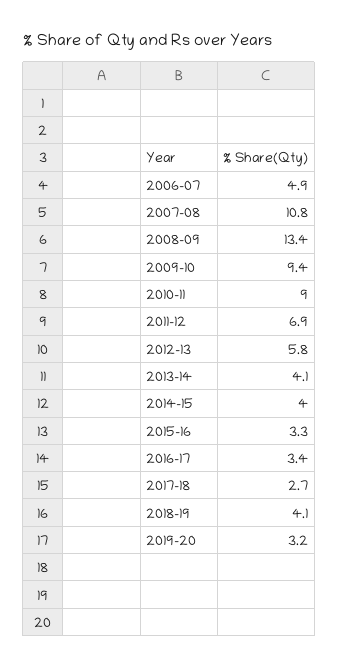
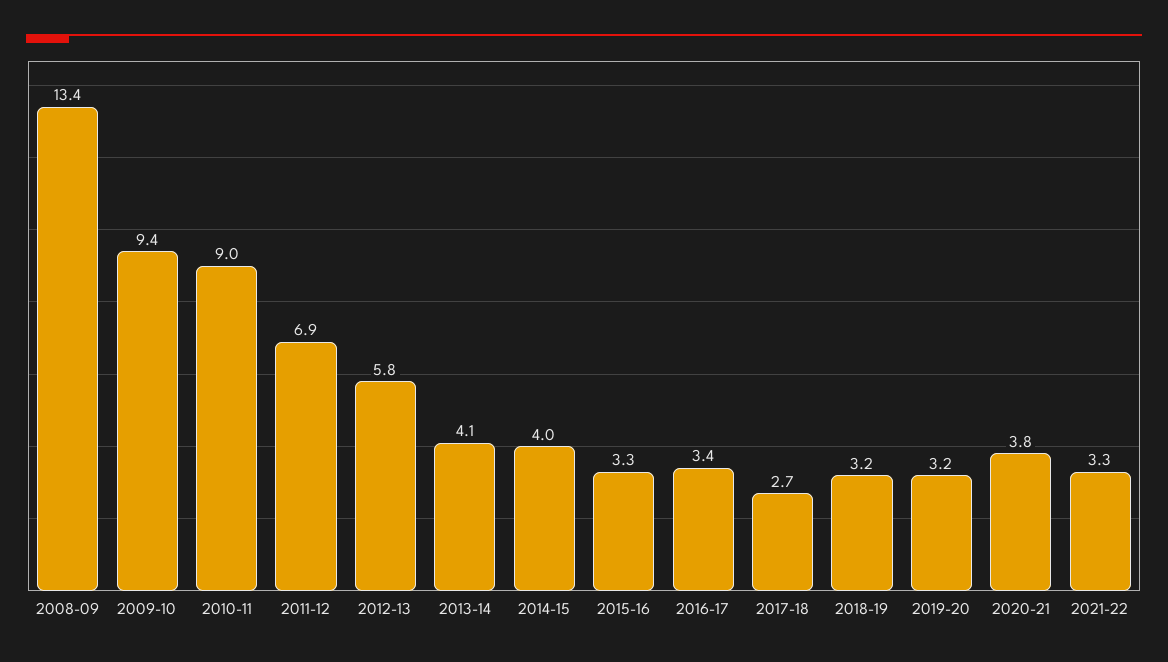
2006-07: 4.9 -> none
2007-08: 10.8 -> none
2018-19: 4.1 -> 3.2
2020-21: none -> 3.8
2021-22: none -> 3.3

